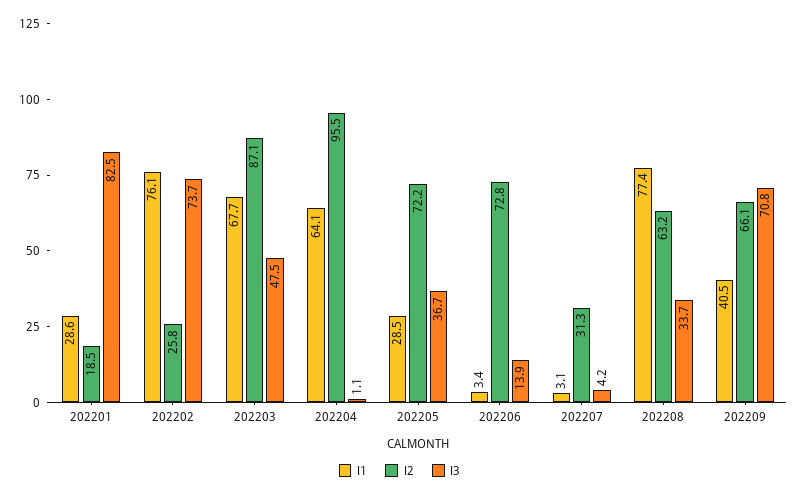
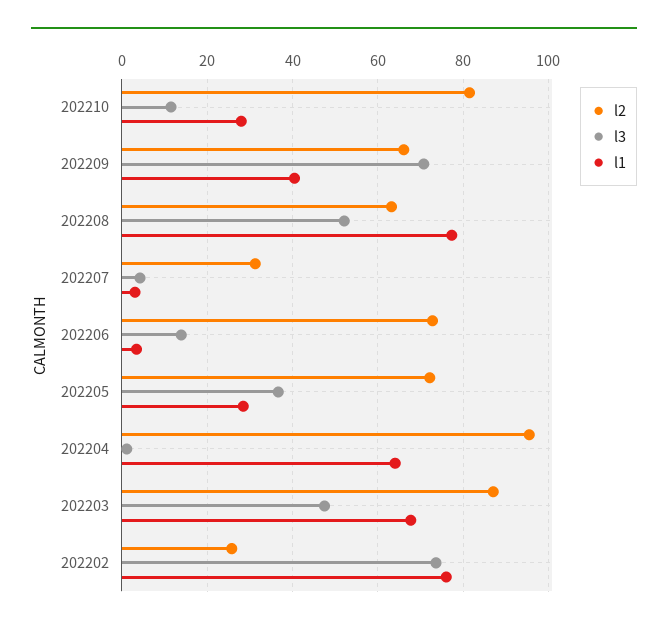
l1, 202201: 28.6 -> none
l2, 202201: 18.5 -> none
l3, 202201: 82.5 -> none
l3, 202208: 33.7 -> 52
l2, 202210: none -> 82
l3, 202210: none -> 12
l1, 202210: none -> 28

